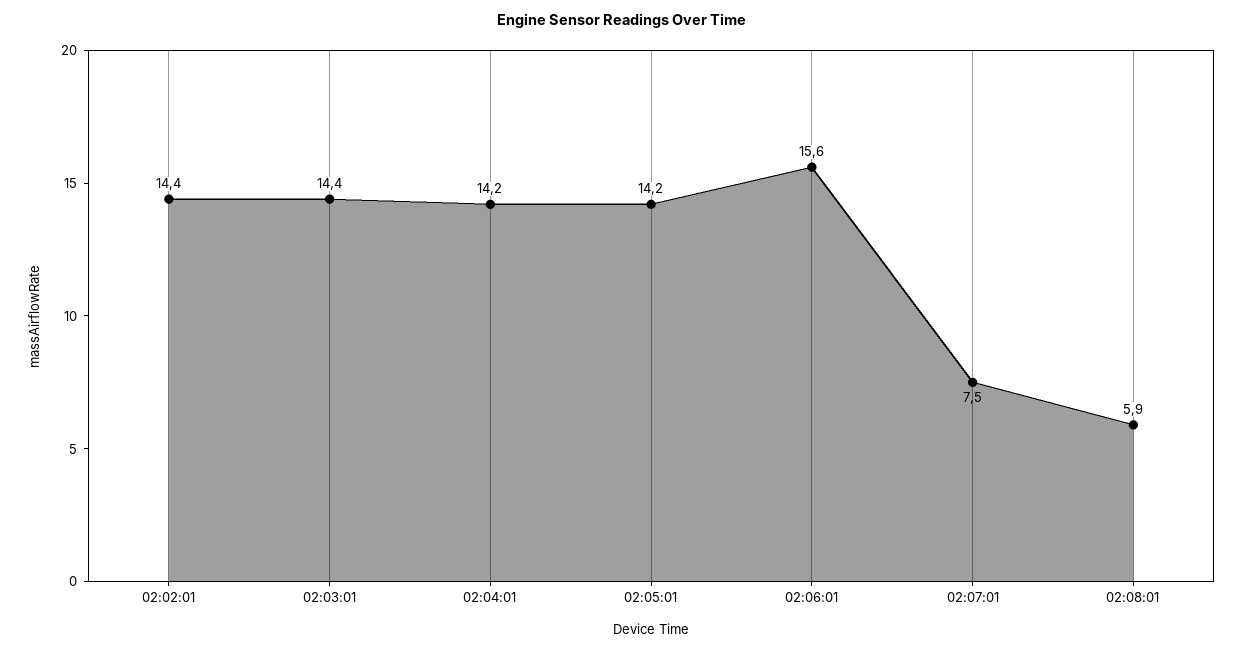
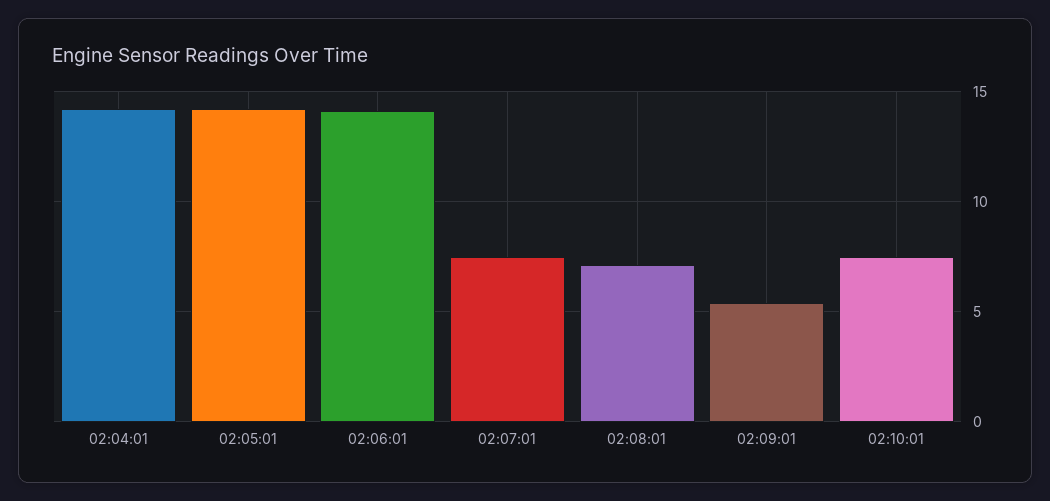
02:02:01: 14.4 -> none
02:03:01: 14.4 -> none
02:06:01: 15.6 -> 14
02:08:01: 5.9 -> 7
02:09:01: none -> 5.5
02:10:01: none -> 7.5

